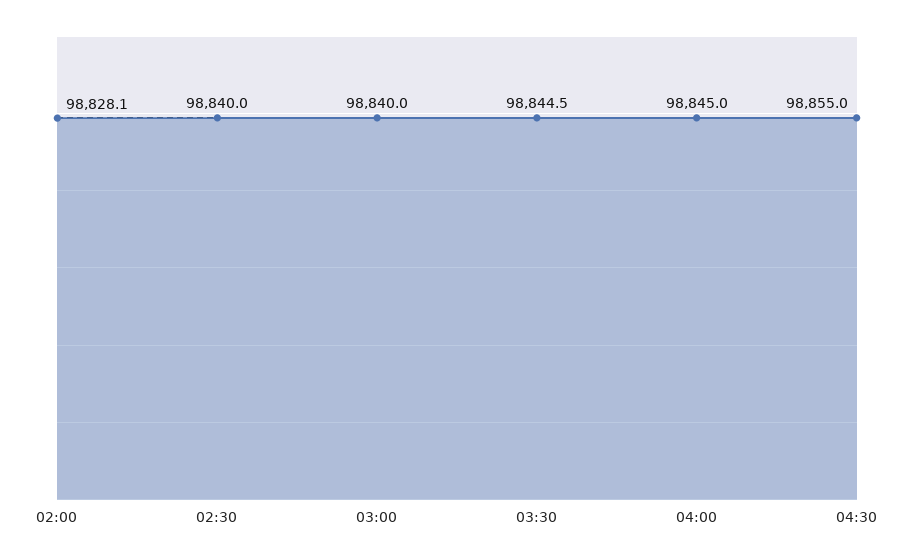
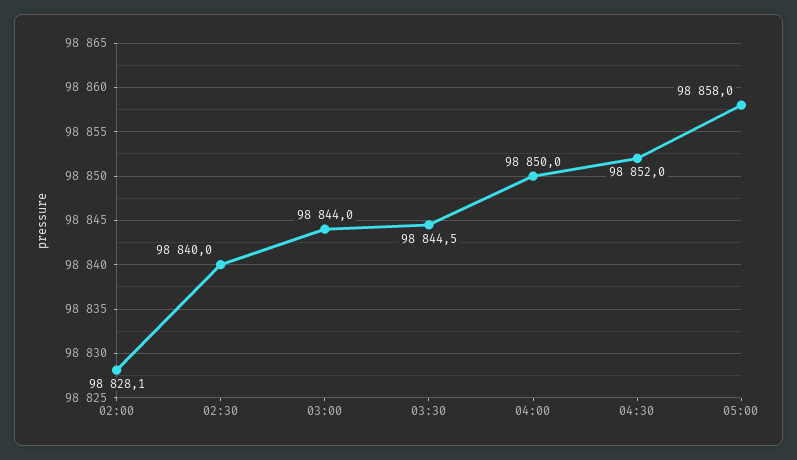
03:00: 98840 -> 98844
04:00: 98845 -> 98850
04:30: 98855 -> 98852
05:00: none -> 98858

